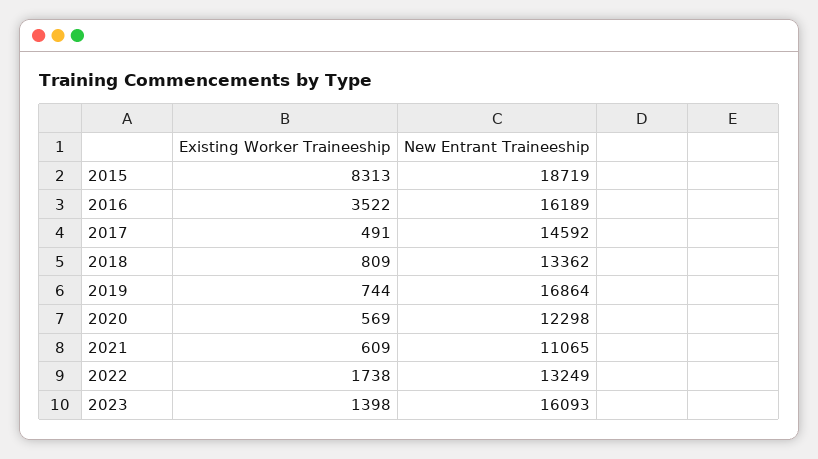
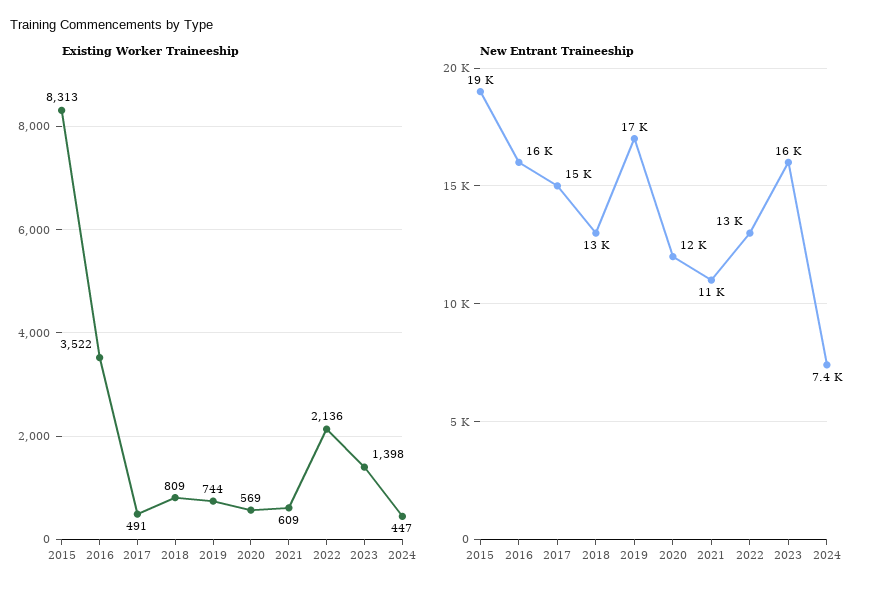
Existing Worker Traineeship, 2022: 1738 -> 2136
Existing Worker Traineeship, 2024: none -> 447
New Entrant Traineeship, 2024: none -> 7400

